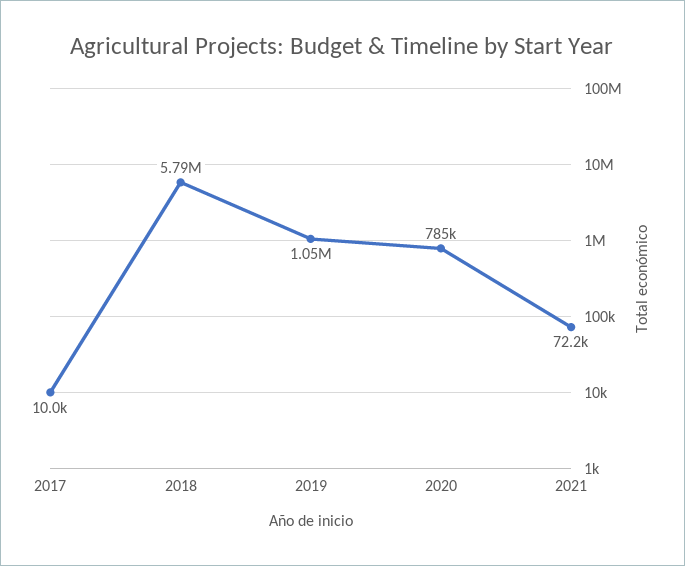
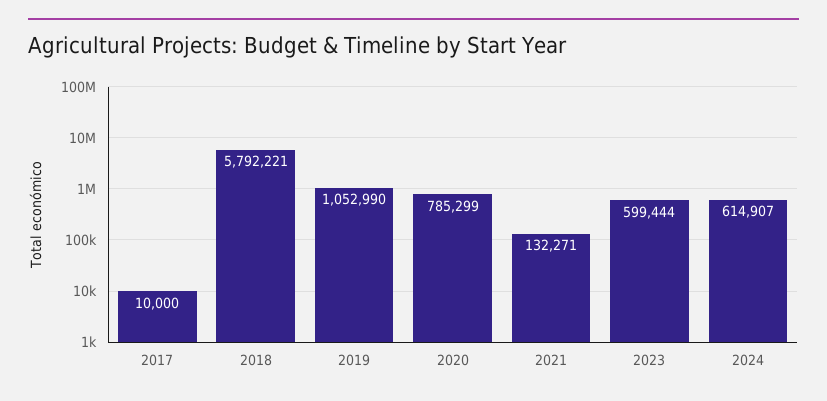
2021: 72200 -> 132271
2023: none -> 599444
2024: none -> 614907

